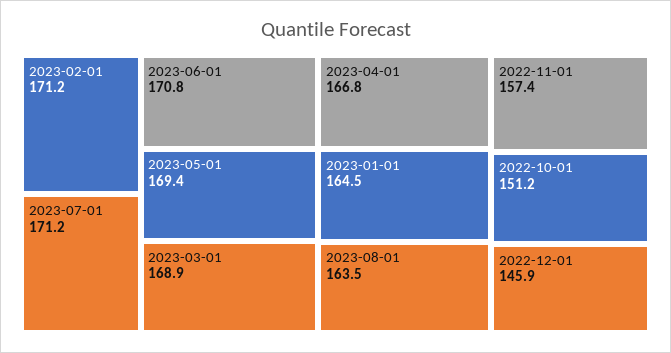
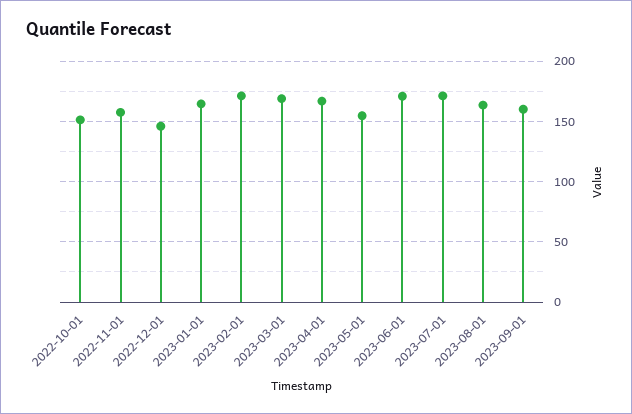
2023-05-01: 169.4 -> 155
2023-09-01: none -> 160

